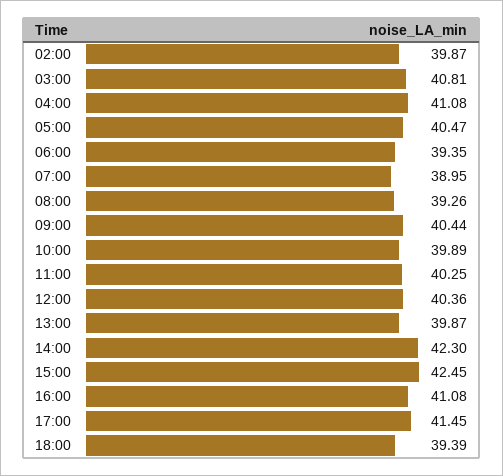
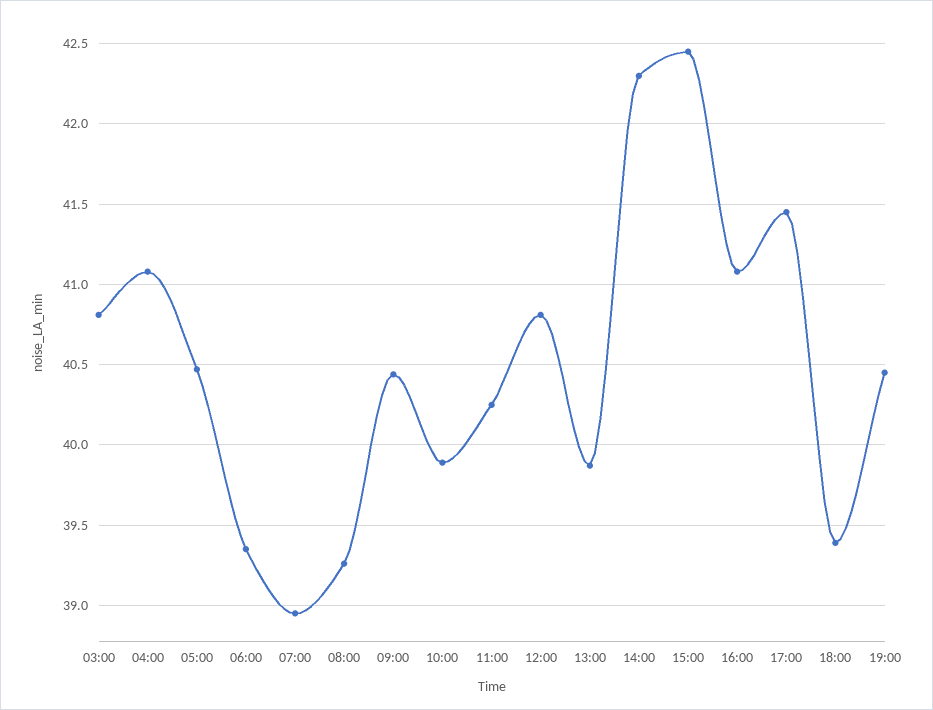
02:00: 39.87 -> none
12:00: 40.36 -> 40.8
19:00: none -> 40.45

